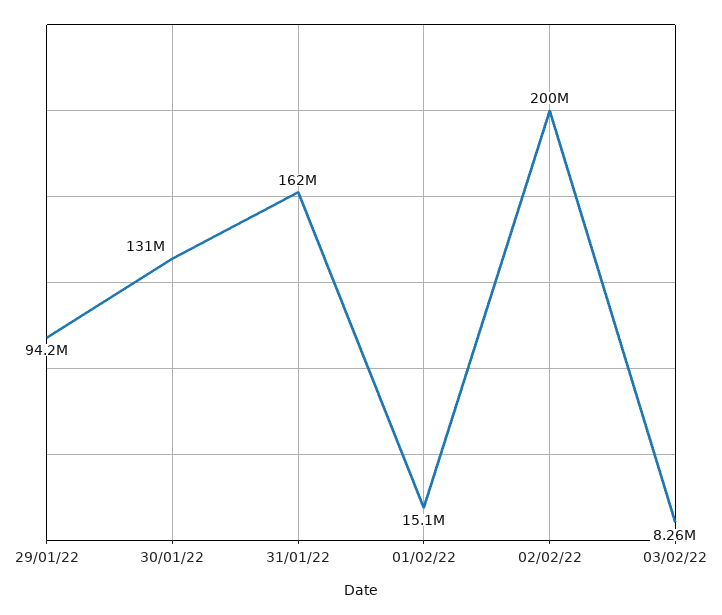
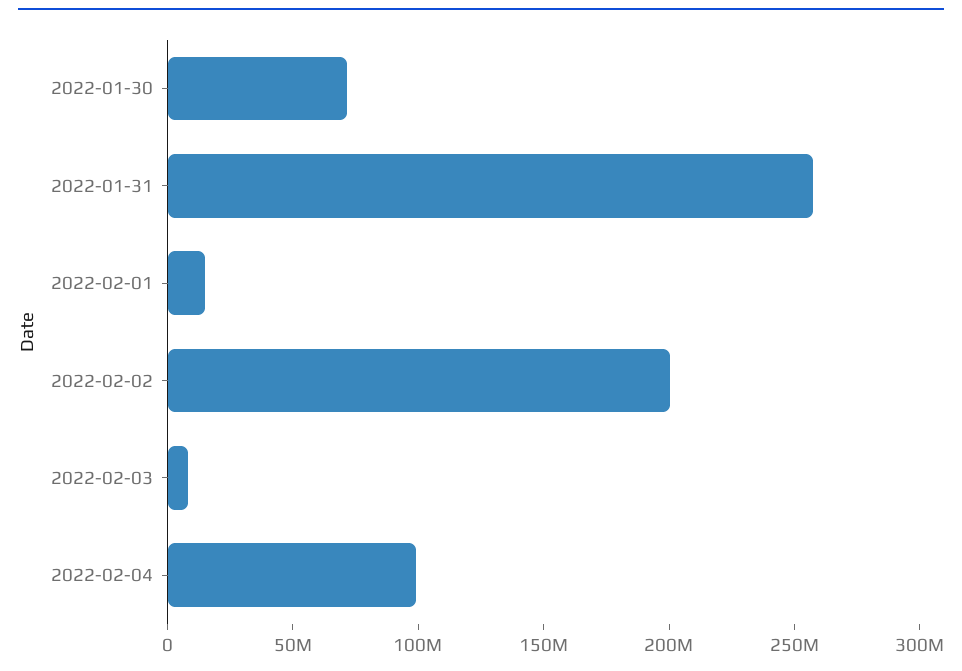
29/01/22: 94200000 -> none
30/01/22: 131000000 -> 70000000
31/01/22: 162000000 -> 260000000
2022-02-04: none -> 100000000

